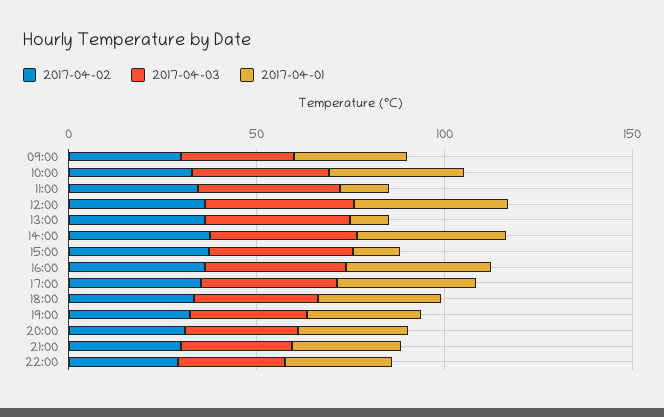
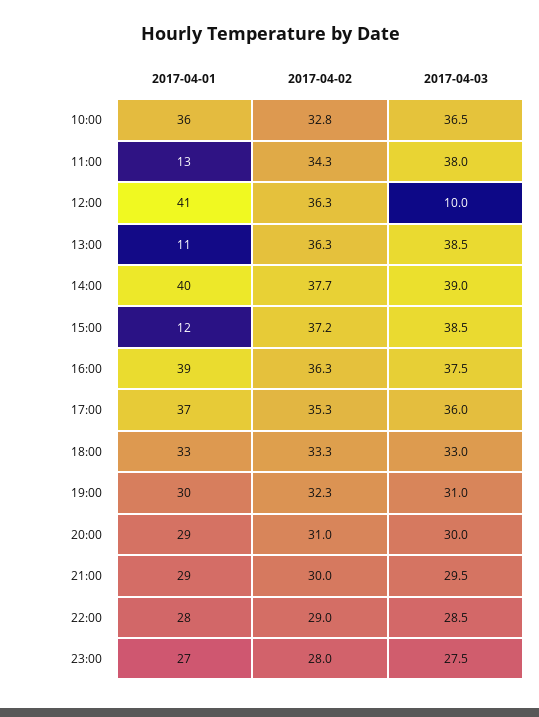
2017-04-02, 09:00: 30 -> none
2017-04-03, 09:00: 30 -> none
2017-04-01, 09:00: 30 -> none
2017-04-03, 12:00: 40 -> 10
2017-04-01, 23:00: none -> 27
2017-04-02, 23:00: none -> 28
2017-04-03, 23:00: none -> 27.5

